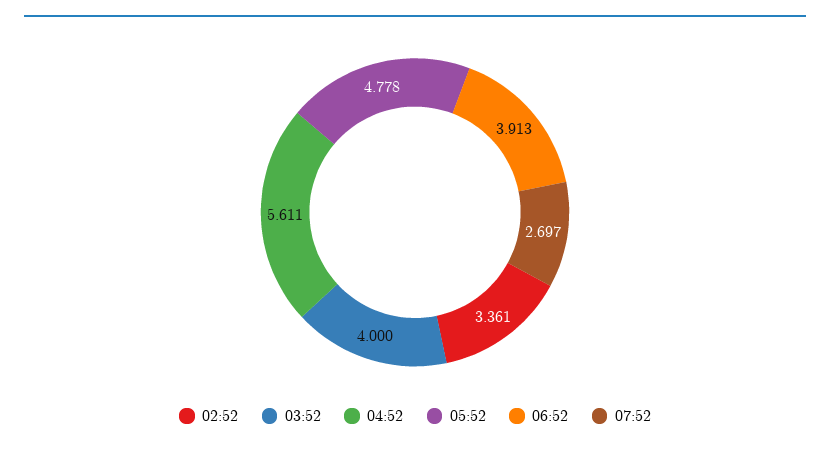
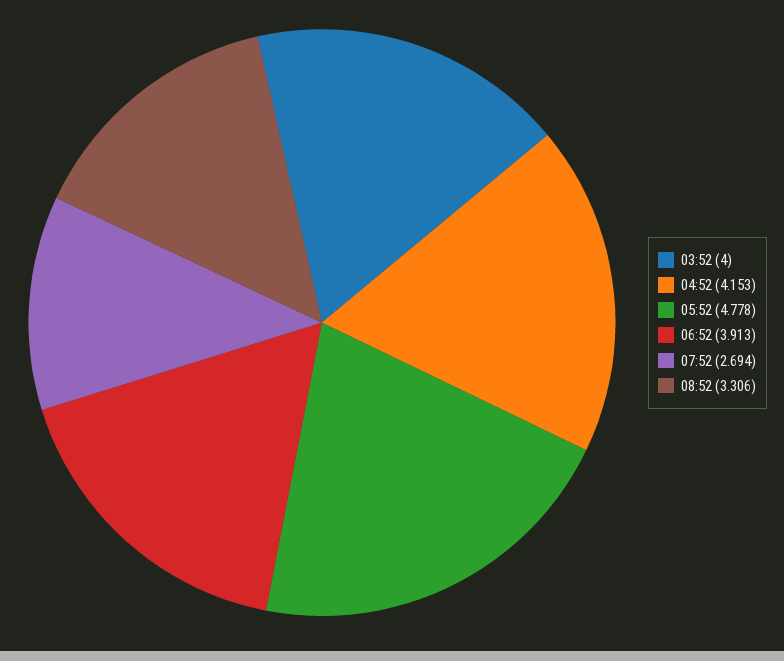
02:52: 3.361 -> none
04:52: 5.611 -> 4.153
07:52: 2.697 -> 2.694
08:52: none -> 3.306

